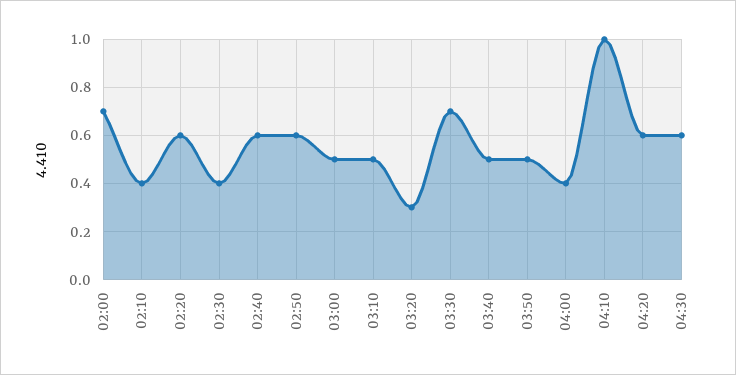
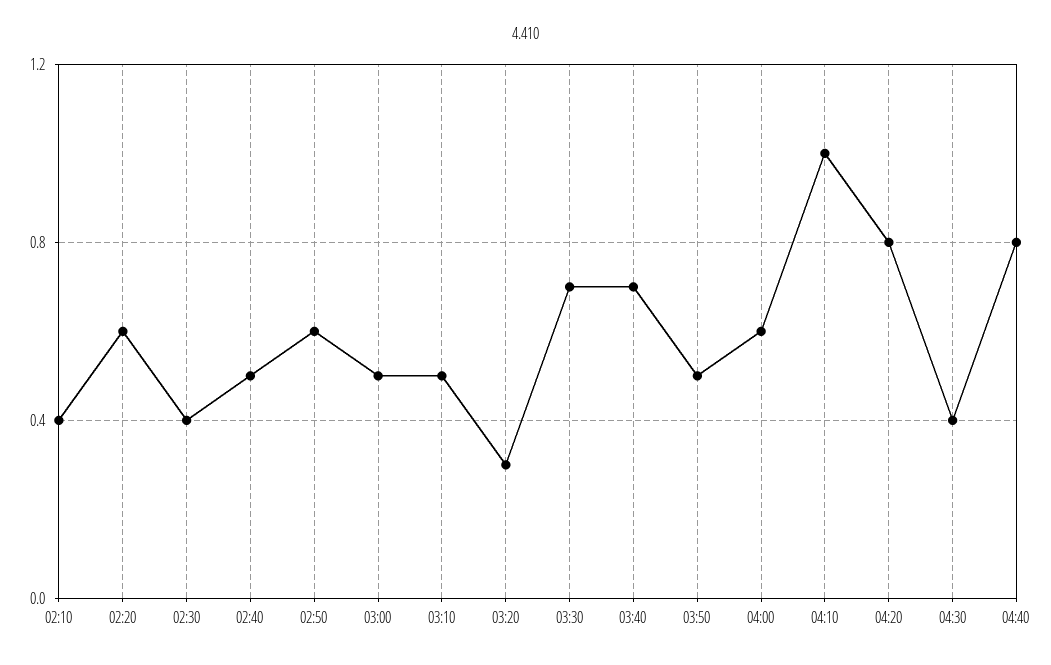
02:00: 0.7 -> none
02:40: 0.6 -> 0.5
03:40: 0.5 -> 0.7
04:00: 0.4 -> 0.6
04:20: 0.6 -> 0.8
04:30: 0.6 -> 0.4
04:40: none -> 0.8

